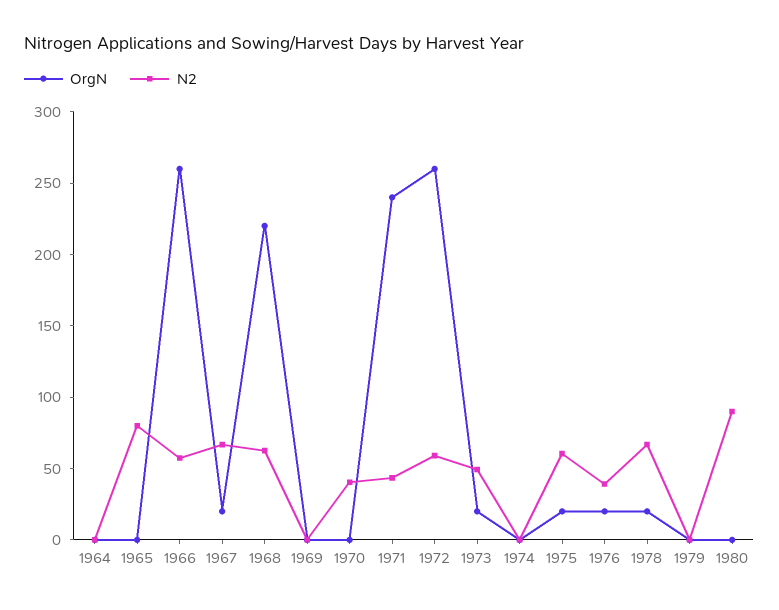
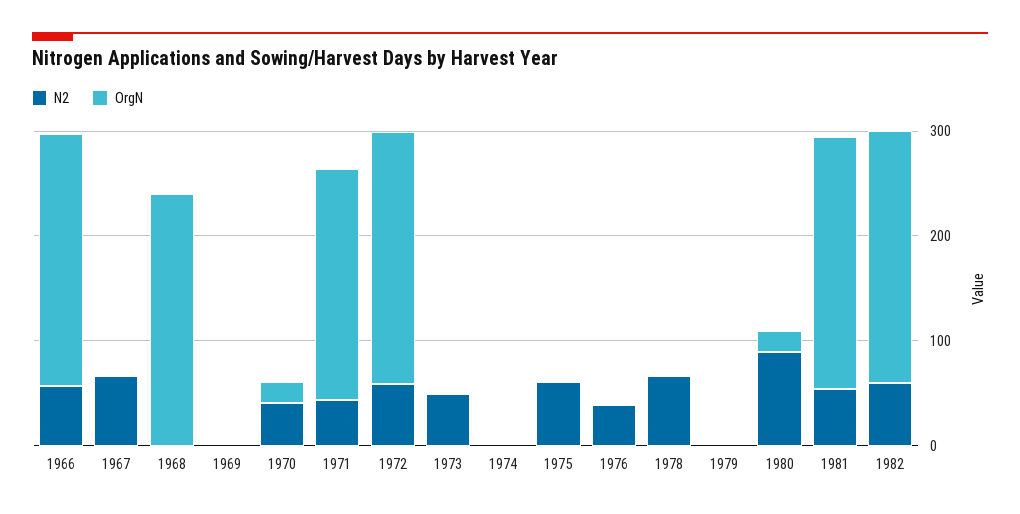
OrgN, 1964: 0 -> none
N2, 1964: 0 -> none
OrgN, 1965: 0 -> none
N2, 1965: 80 -> none
OrgN, 1966: 260 -> 240
OrgN, 1967: 20 -> 0
OrgN, 1968: 220 -> 240
N2, 1968: 60 -> 0
OrgN, 1970: 0 -> 20
OrgN, 1971: 240 -> 220
OrgN, 1972: 260 -> 240
OrgN, 1973: 20 -> 0
OrgN, 1975: 20 -> 0
OrgN, 1976: 20 -> 0
OrgN, 1978: 20 -> 0
OrgN, 1980: 0 -> 20
N2, 1981: none -> 60
OrgN, 1981: none -> 240
N2, 1982: none -> 60
OrgN, 1982: none -> 240

